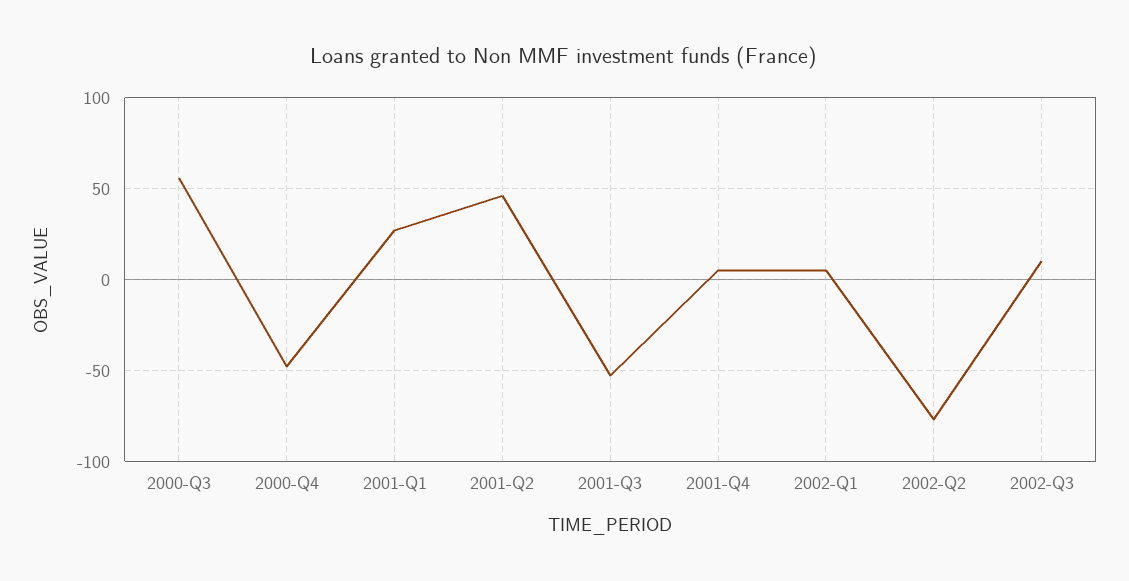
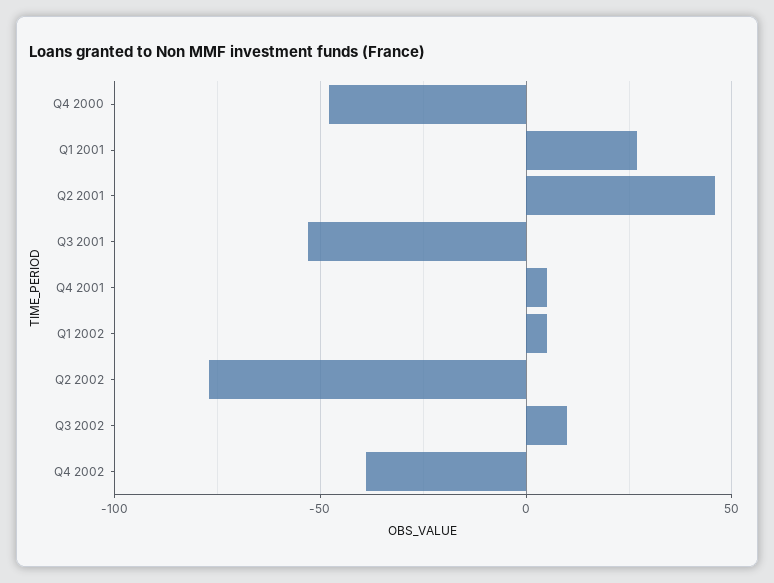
2000-Q3: 55 -> none
Q4 2002: none -> -40

